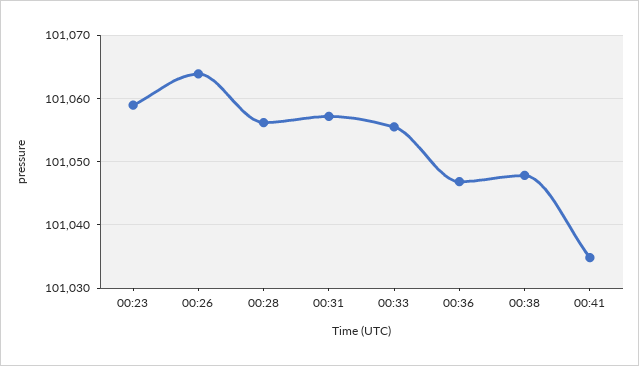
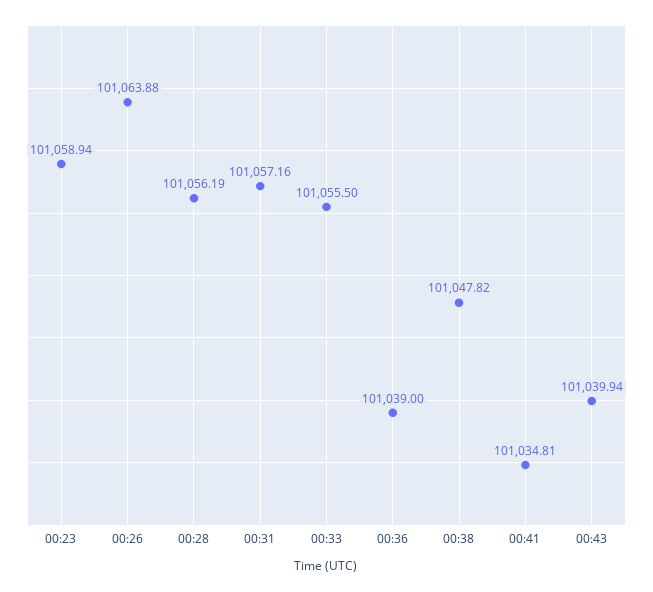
00:36: 101047 -> 101039
00:43: none -> 101039.94

